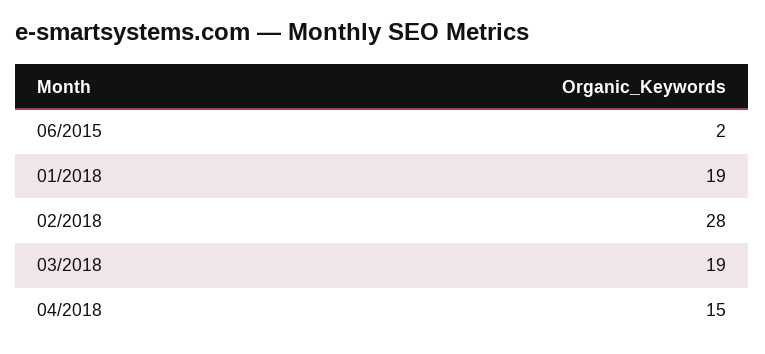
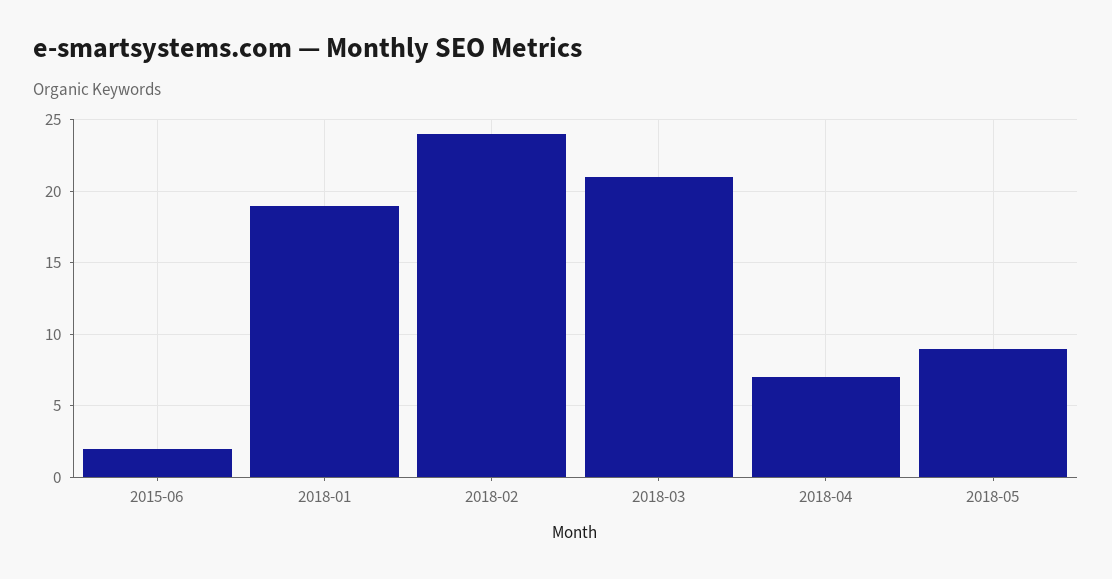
02/2018: 28 -> 24
03/2018: 19 -> 21
04/2018: 15 -> 7
2018-05: none -> 9

